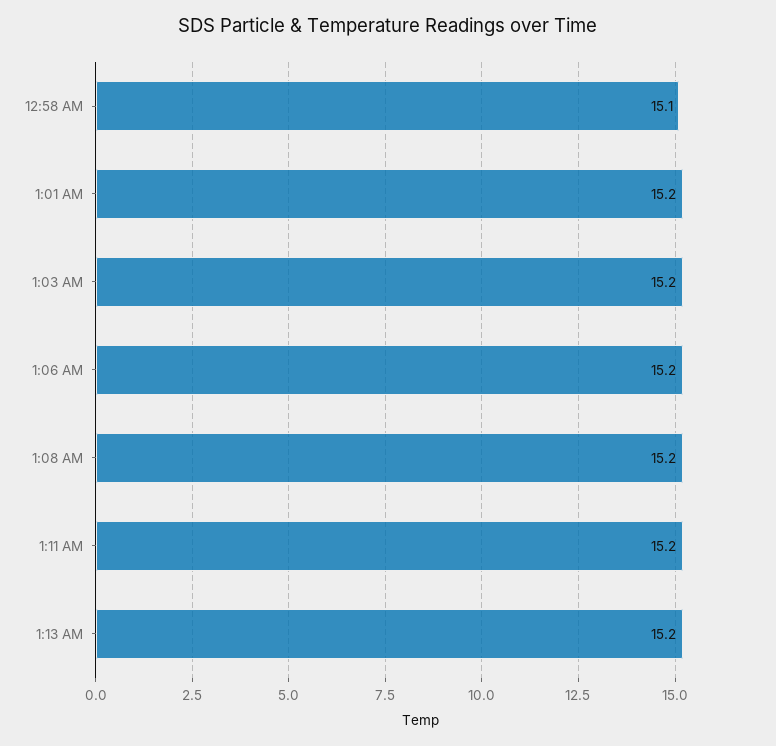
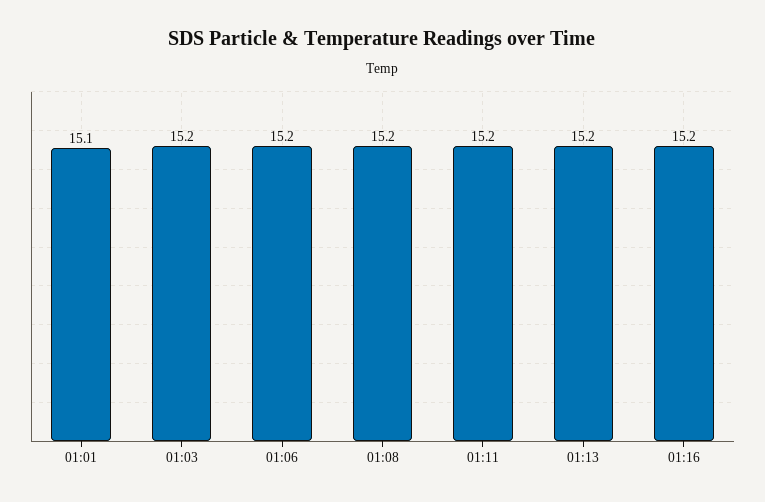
12:58 AM: 15.1 -> none
1:01 AM: 15.2 -> 15.1
01:16: none -> 15.2

